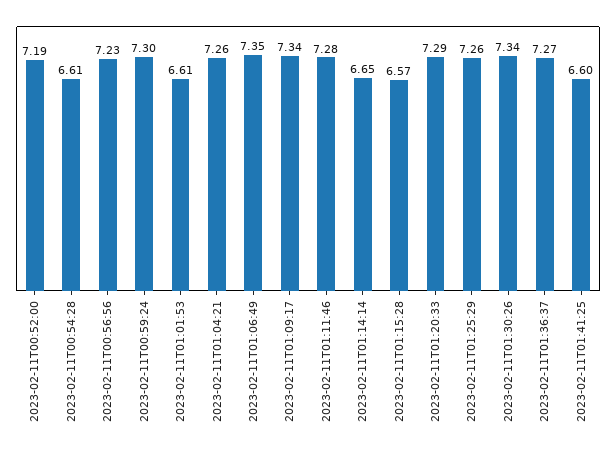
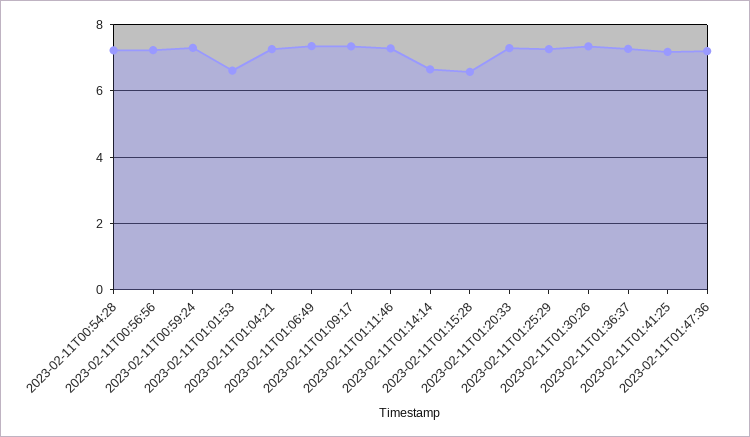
2023-02-11T00:52:00: 7.19 -> none
2023-02-11T00:54:28: 6.61 -> 7.2
2023-02-11T01:41:25: 6.6 -> 7.2
2023-02-11T01:47:36: none -> 7.2

